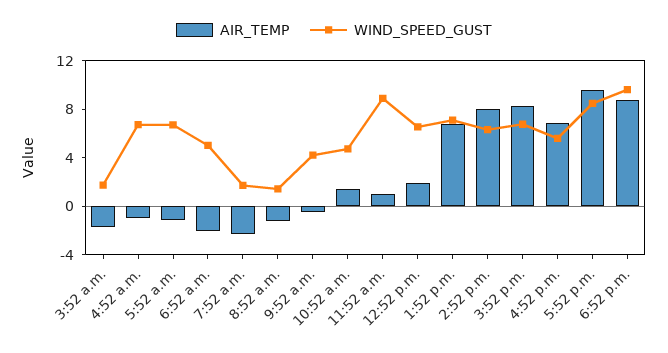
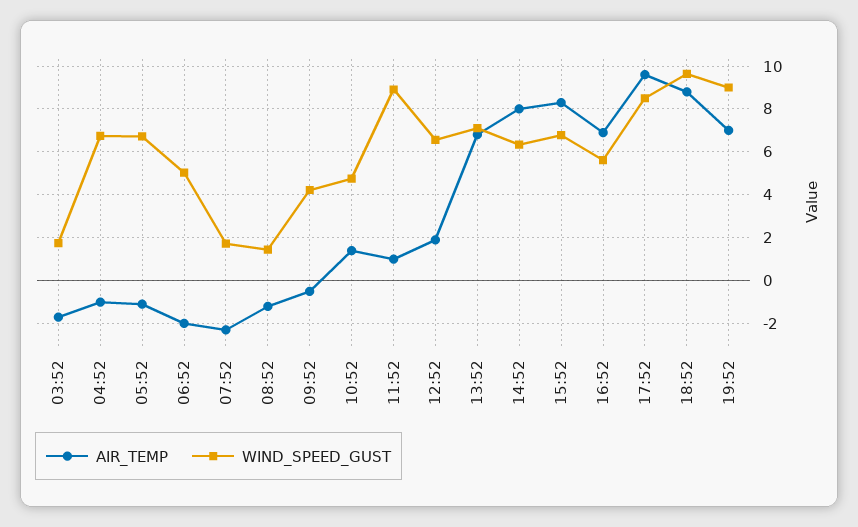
AIR_TEMP, 19:52: none -> 7
WIND_SPEED_GUST, 19:52: none -> 9

